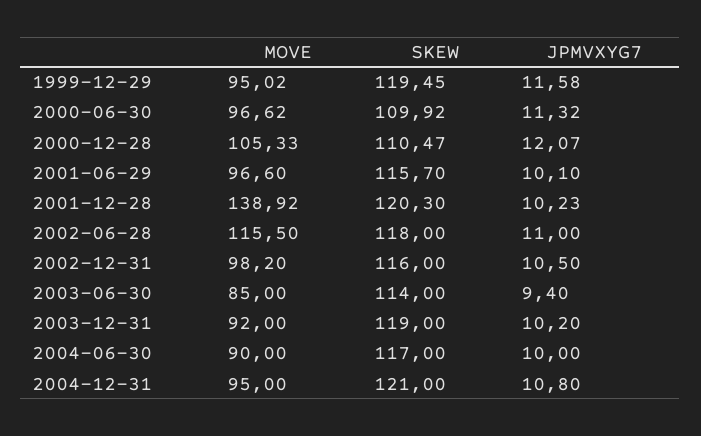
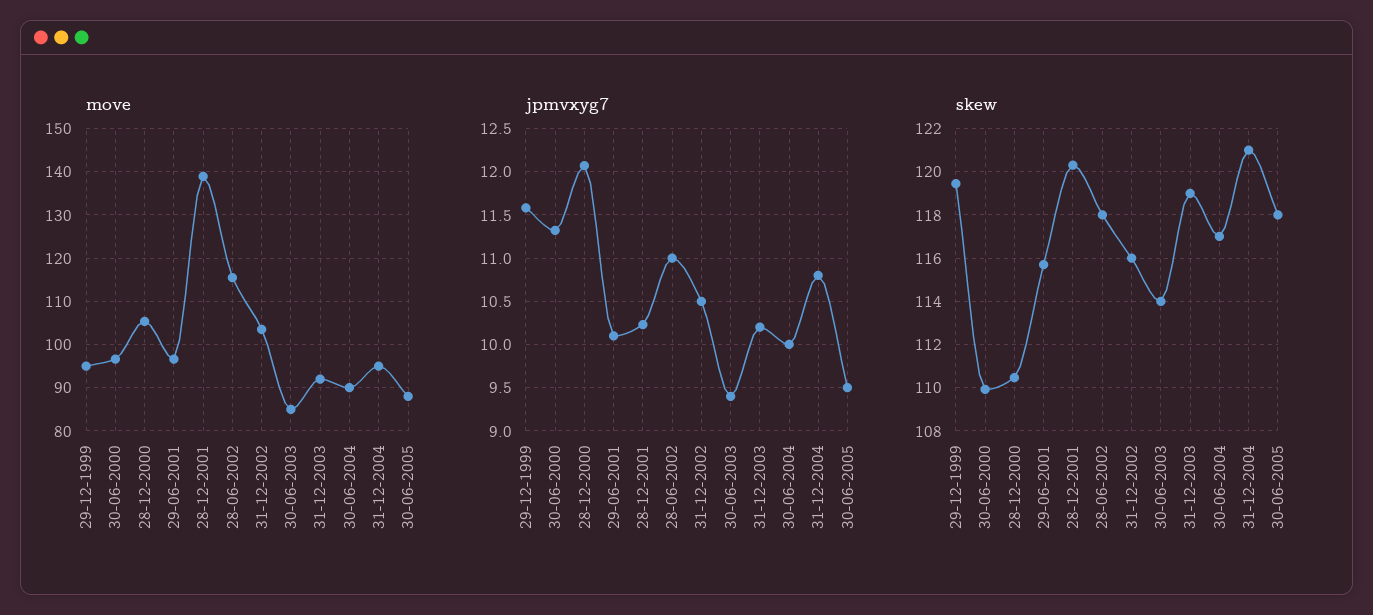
MOVE, 2002-12-31: 98.2 -> 104
MOVE, 30-06-2005: none -> 88
JPMVXYG7, 30-06-2005: none -> 9.5
SKEW, 30-06-2005: none -> 118

